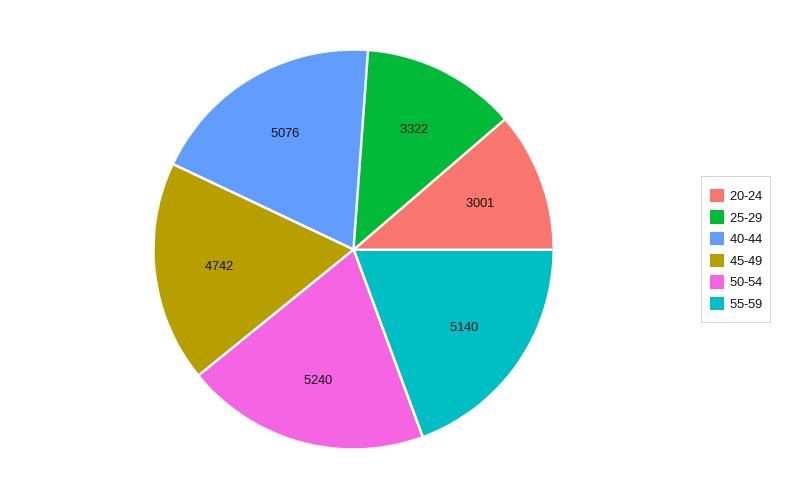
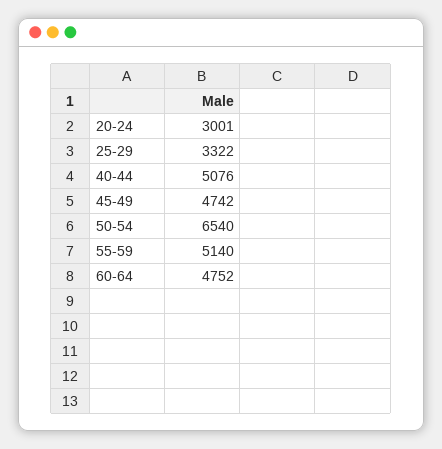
50-54: 5240 -> 6540
60-64: none -> 4752

